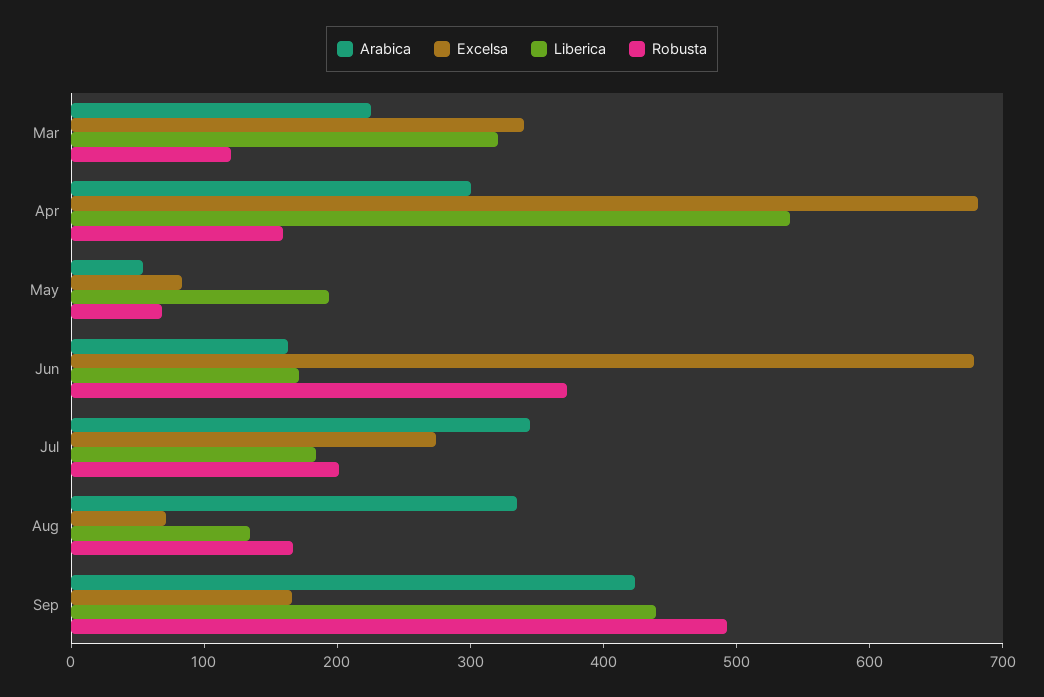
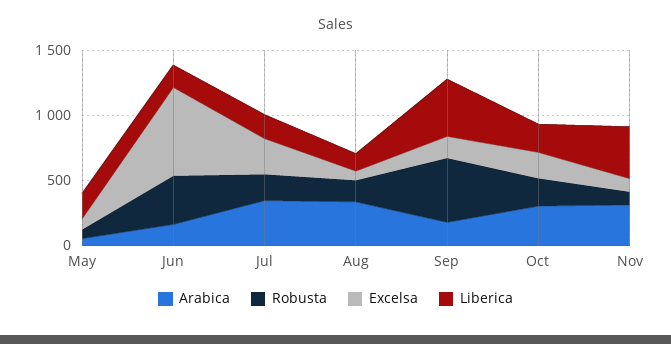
Arabica, Mar: 220 -> none
Excelsa, Mar: 340 -> none
Liberica, Mar: 320 -> none
Robusta, Mar: 120 -> none
Arabica, Apr: 300 -> none
Excelsa, Apr: 680 -> none
Liberica, Apr: 540 -> none
Robusta, Apr: 160 -> none
Arabica, Sep: 420 -> 200
Arabica, Oct: none -> 300
Robusta, Oct: none -> 200
Excelsa, Oct: none -> 200
Liberica, Oct: none -> 200
Arabica, Nov: none -> 300
Robusta, Nov: none -> 100
Excelsa, Nov: none -> 100
Liberica, Nov: none -> 400

